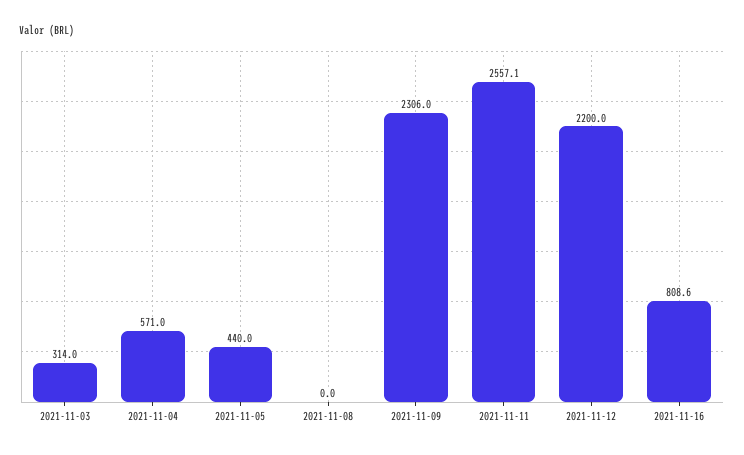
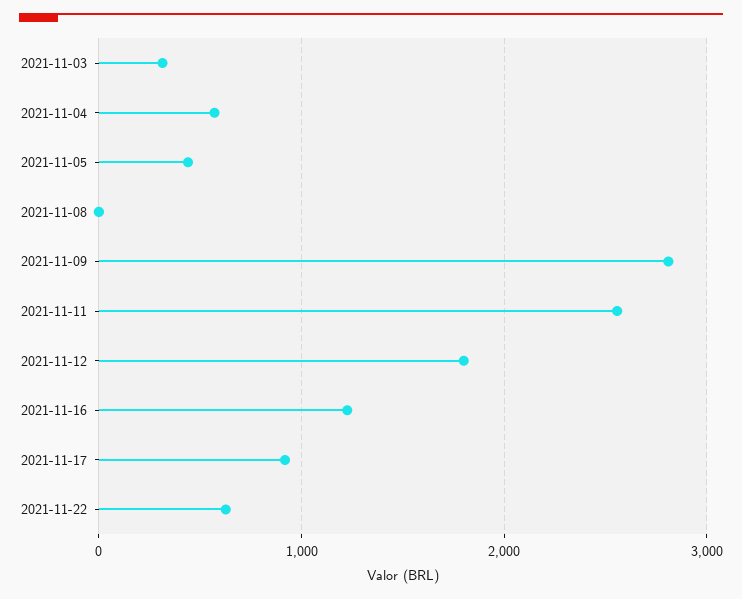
2021-11-09: 2306 -> 2800
2021-11-12: 2200 -> 1800
2021-11-16: 808.6 -> 1200
2021-11-17: none -> 900
2021-11-22: none -> 600

